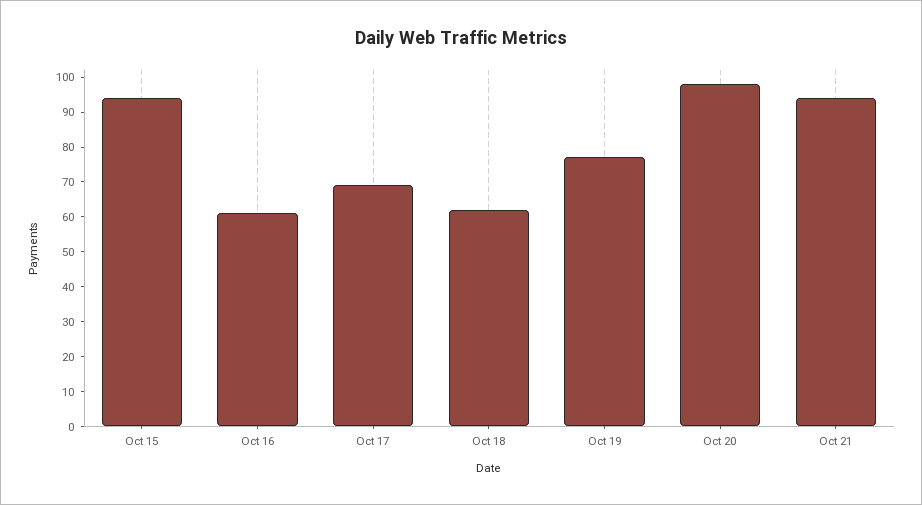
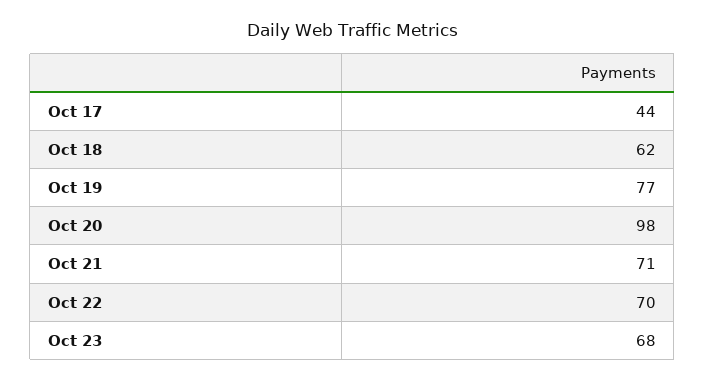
Oct 15: 95 -> none
Oct 16: 60 -> none
Oct 17: 70 -> 44
Oct 21: 95 -> 71
Oct 22: none -> 70
Oct 23: none -> 68

